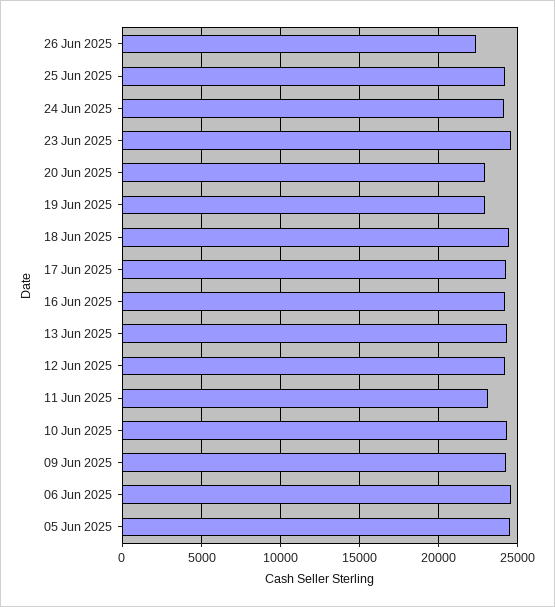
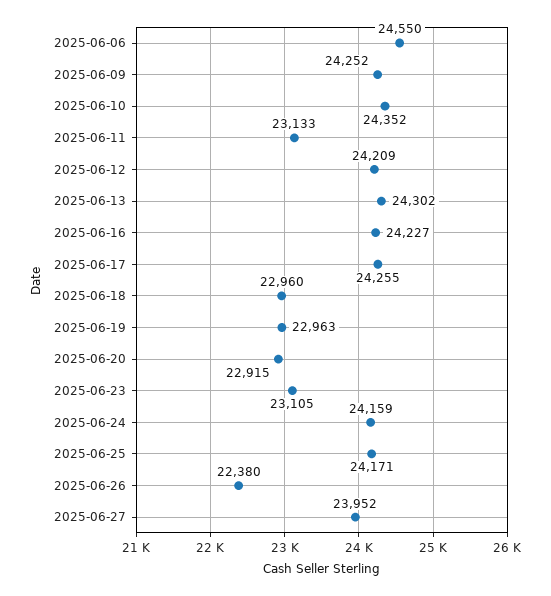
23 Jun 2025: 24500 -> 23105
18 Jun 2025: 24500 -> 22960
05 Jun 2025: 24500 -> none
2025-06-27: none -> 23952

